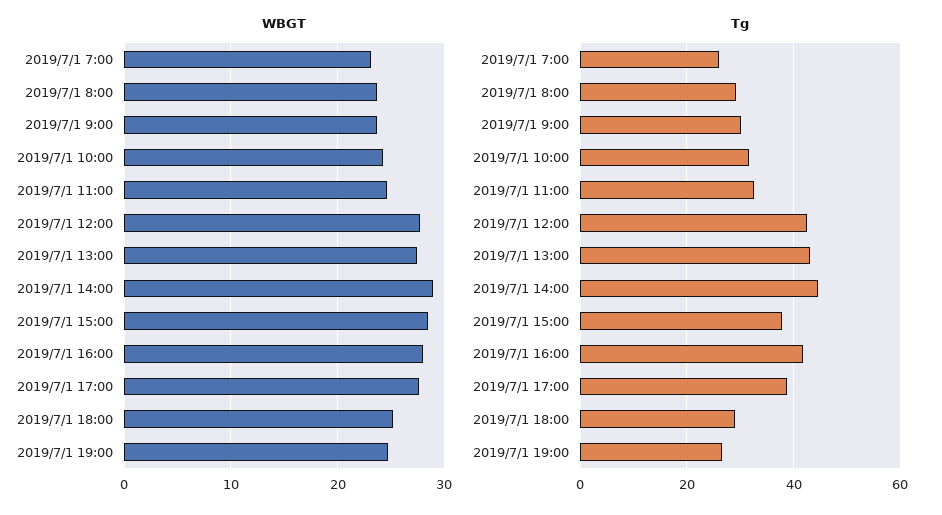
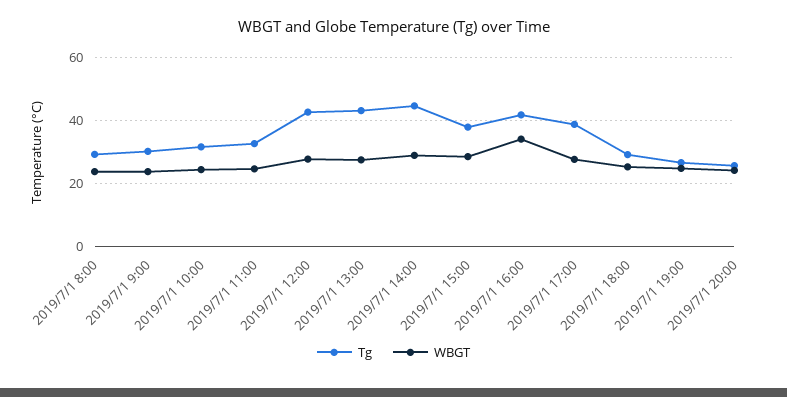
WBGT, 2019/7/1 7:00: 23 -> none
WBGT, 2019/7/1 16:00: 28 -> 34
Tg, 2019/7/1 7:00: 26 -> none
Tg, 2019/7/1 20:00: none -> 26
WBGT, 2019/7/1 20:00: none -> 24

